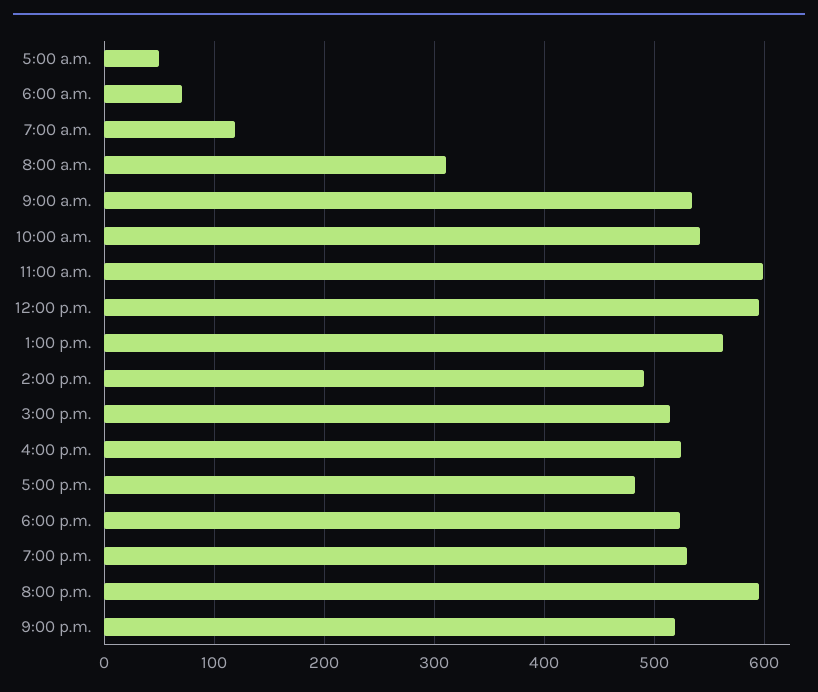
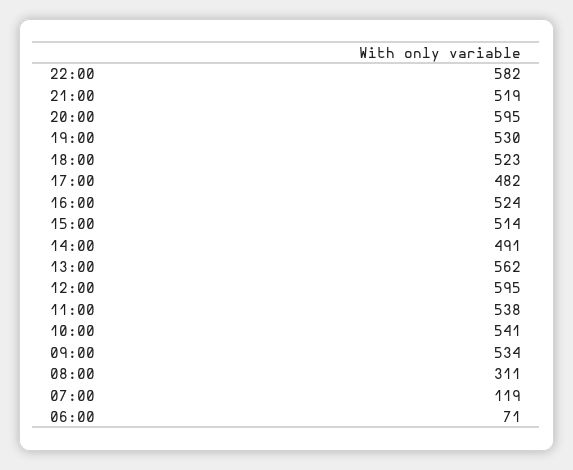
5:00 a.m.: 50 -> none
11:00 a.m.: 600 -> 538
22:00: none -> 582

